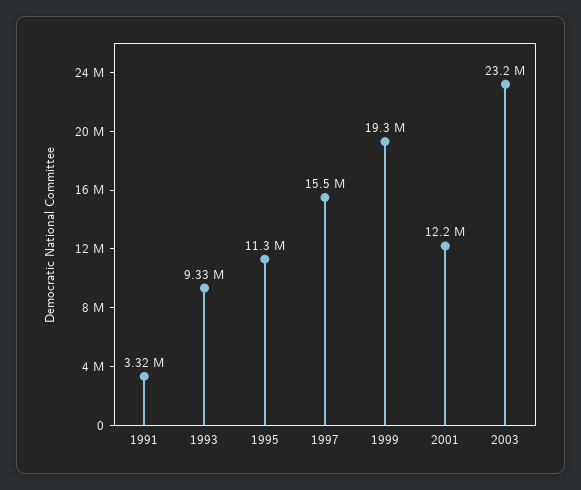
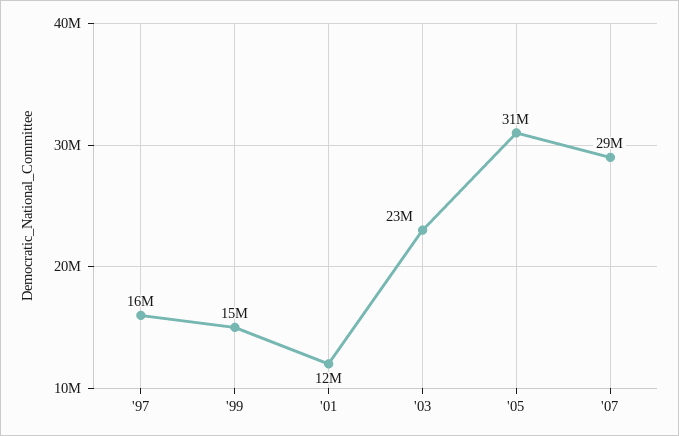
1991: 3320000 -> none
1993: 9330000 -> none
1995: 11300000 -> none
1999: 19300000 -> 15000000
'05: none -> 31000000
'07: none -> 29000000

